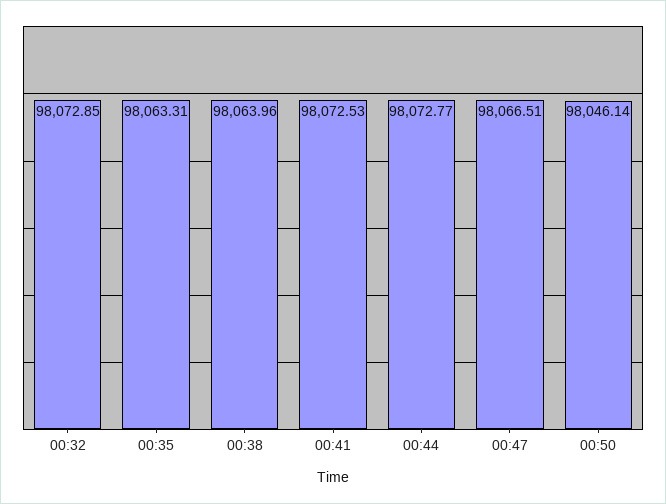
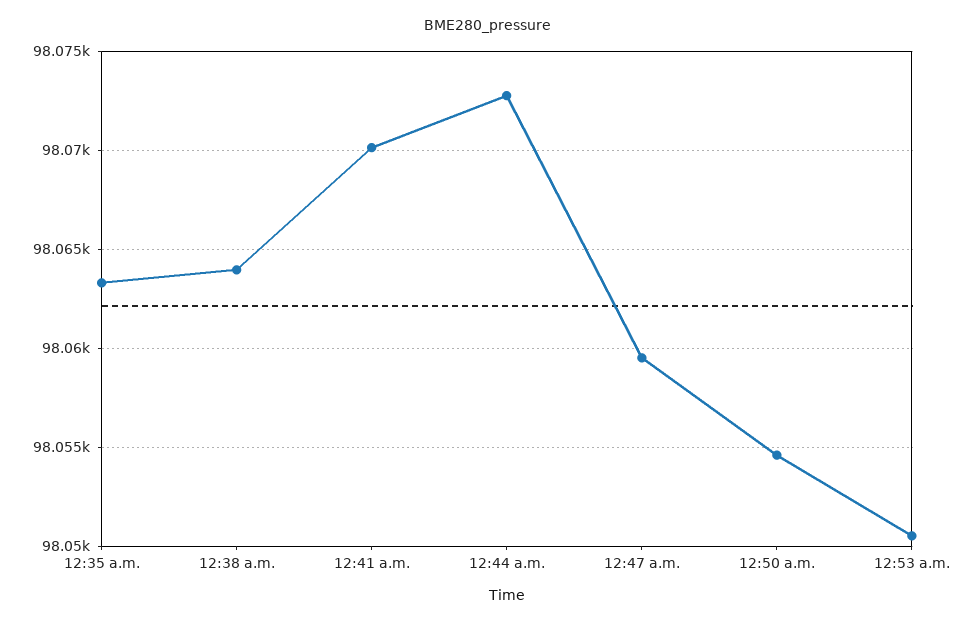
00:32: 98072.85 -> none
00:41: 98072.53 -> 98070
00:47: 98066.51 -> 98059.5
00:50: 98046.14 -> 98054.5
12:53 a.m.: none -> 98050.5

